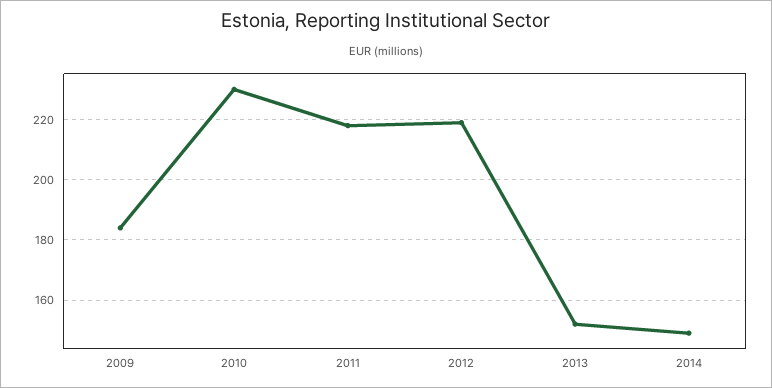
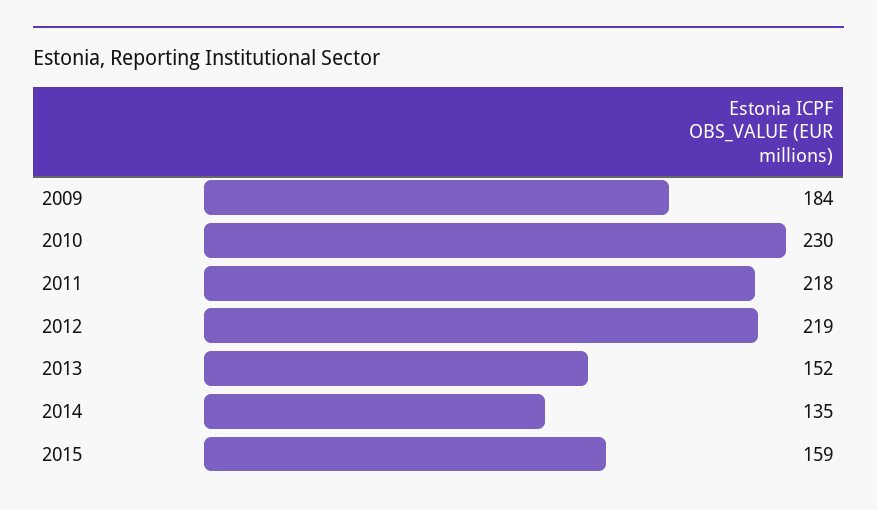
2014: 150 -> 135
2015: none -> 159

